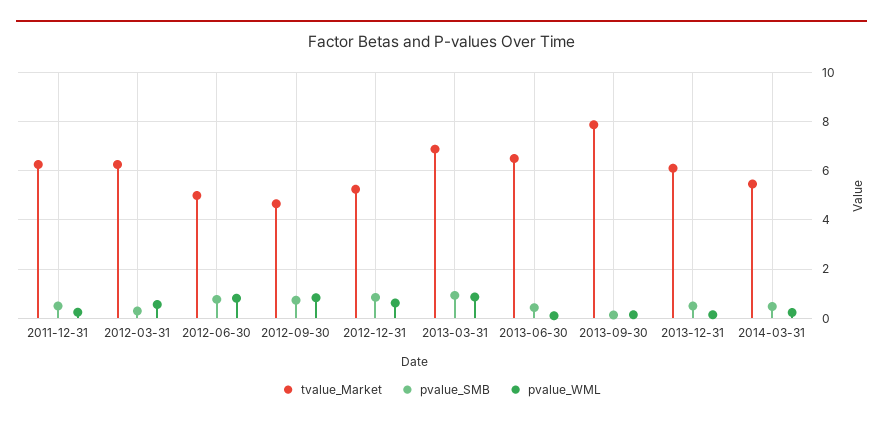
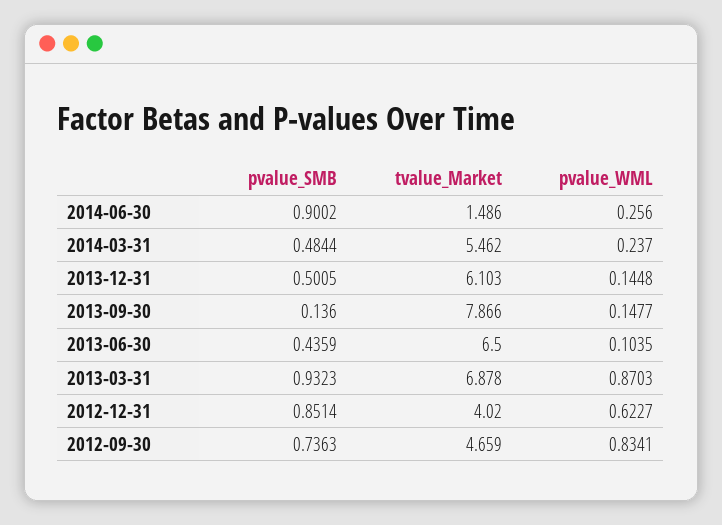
tvalue_Market, 2011-12-31: 6.25 -> none
pvalue_SMB, 2011-12-31: 0.5 -> none
pvalue_WML, 2011-12-31: 0.25 -> none
tvalue_Market, 2012-03-31: 6.25 -> none
pvalue_SMB, 2012-03-31: 0.25 -> none
pvalue_WML, 2012-03-31: 0.5 -> none
tvalue_Market, 2012-06-30: 5 -> none
pvalue_SMB, 2012-06-30: 0.75 -> none
pvalue_WML, 2012-06-30: 0.75 -> none
tvalue_Market, 2012-12-31: 5.25 -> 4.02
pvalue_SMB, 2014-06-30: none -> 0.9002
tvalue_Market, 2014-06-30: none -> 1.486
pvalue_WML, 2014-06-30: none -> 0.256

